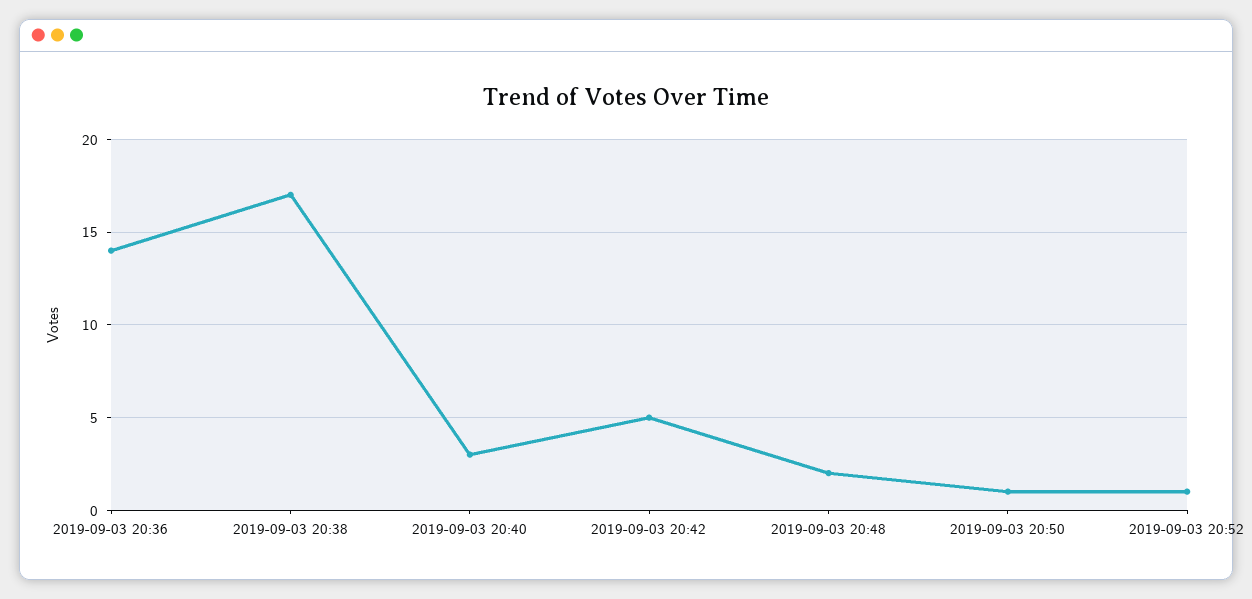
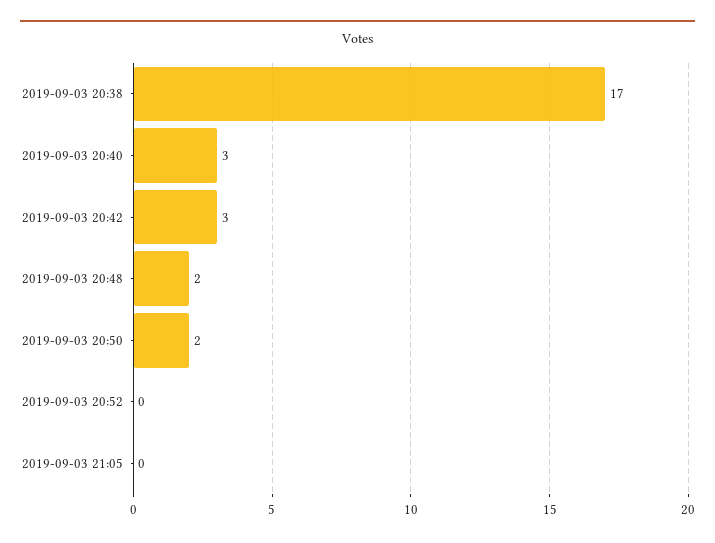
2019-09-03 20:36: 14 -> none
2019-09-03 20:42: 5 -> 3
2019-09-03 20:50: 1 -> 2
2019-09-03 20:52: 1 -> 0
2019-09-03 21:05: none -> 0

